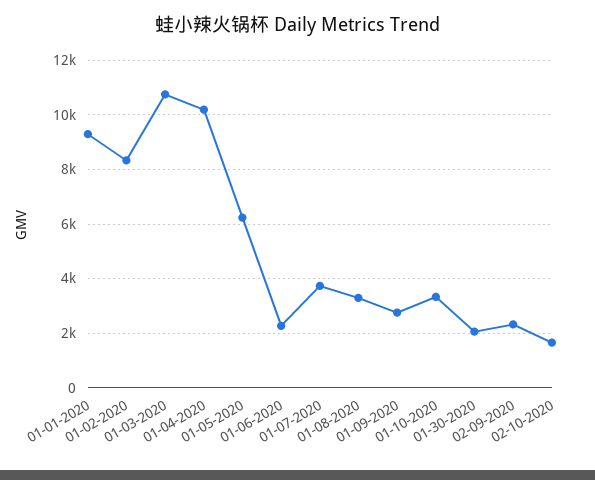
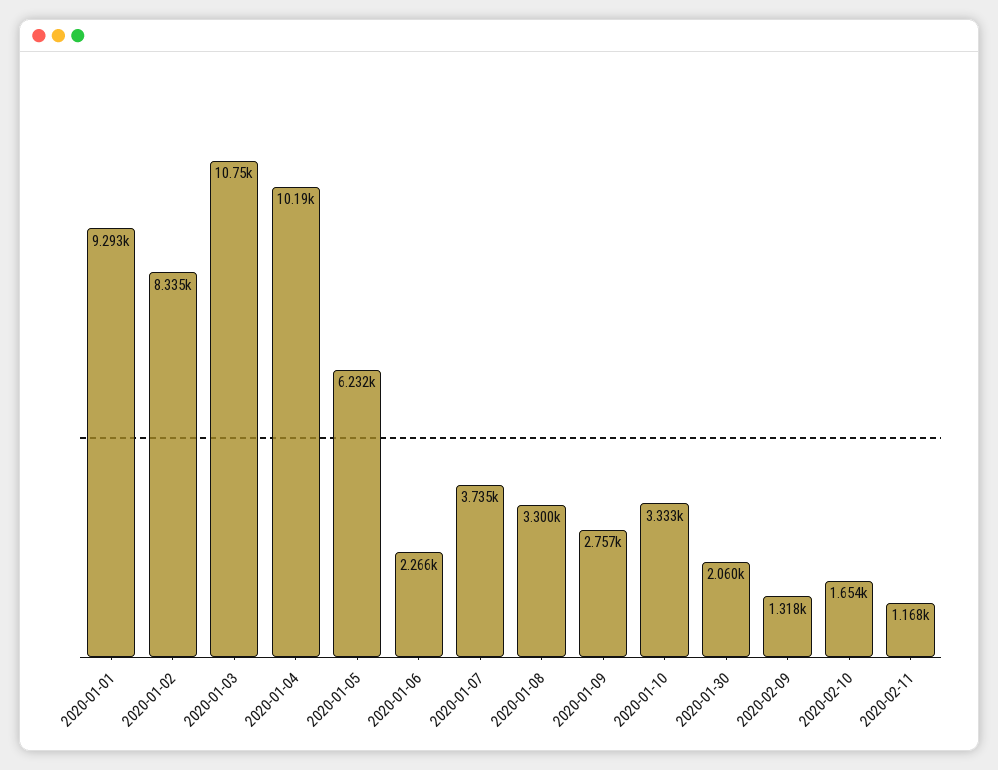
02-09-2020: 2250 -> 1318
2020-02-11: none -> 1168

